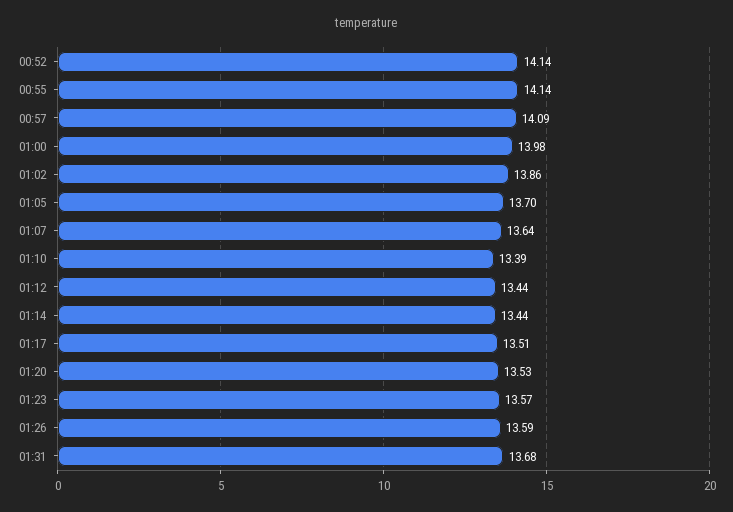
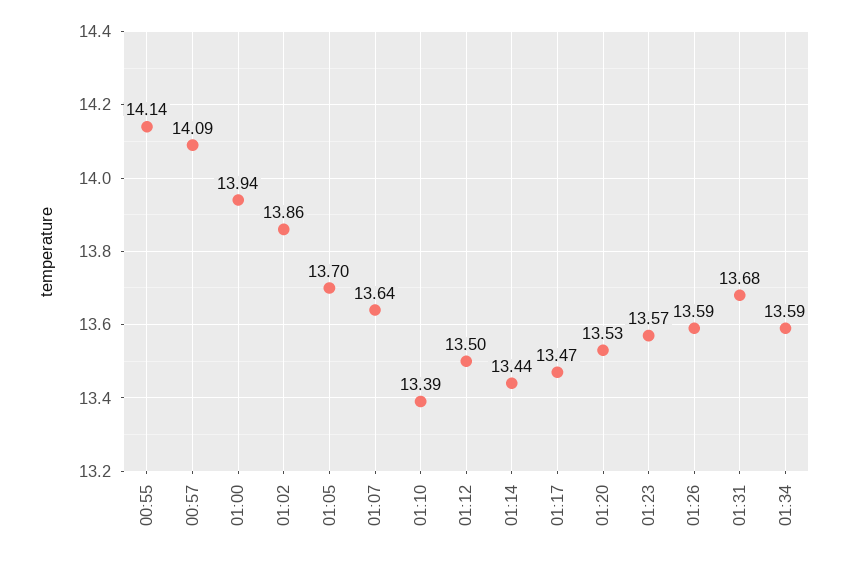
00:52: 14.14 -> none
01:00: 13.98 -> 13.94
01:12: 13.44 -> 13.5
01:17: 13.51 -> 13.47
01:34: none -> 13.59

